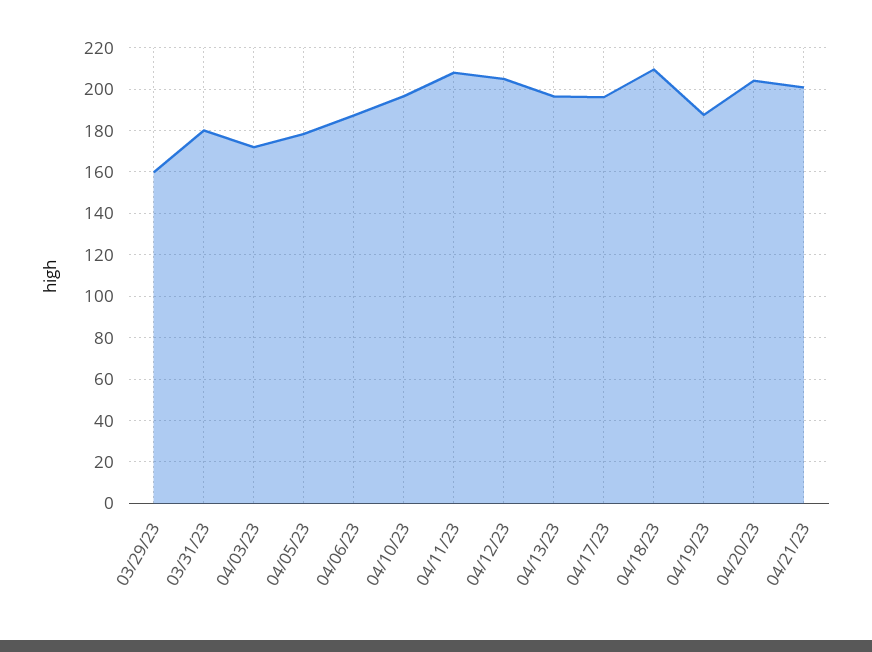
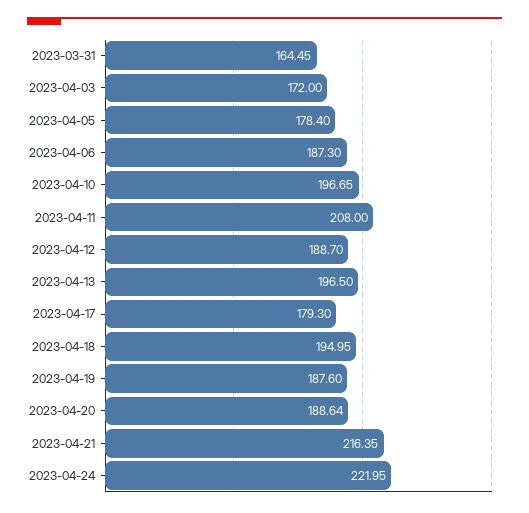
03/29/23: 160 -> none
03/31/23: 180 -> 164.45
04/12/23: 205 -> 188.7
04/17/23: 195 -> 179.3
04/18/23: 210 -> 194.95
04/20/23: 205 -> 188.64
04/21/23: 200 -> 216.35
2023-04-24: none -> 221.95

